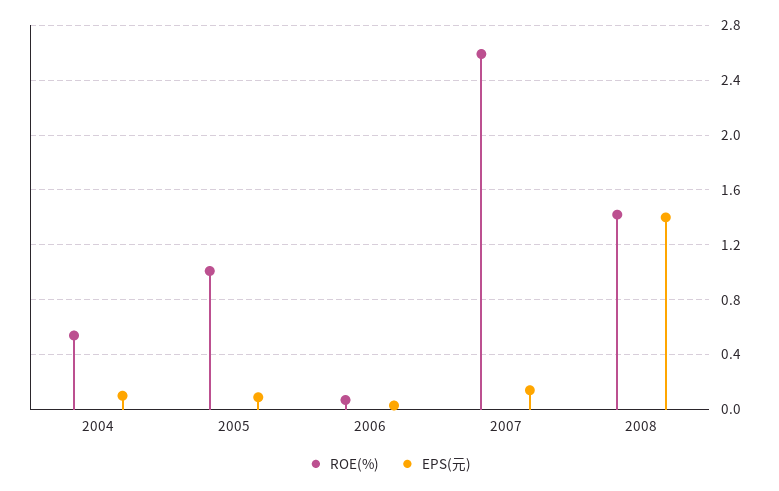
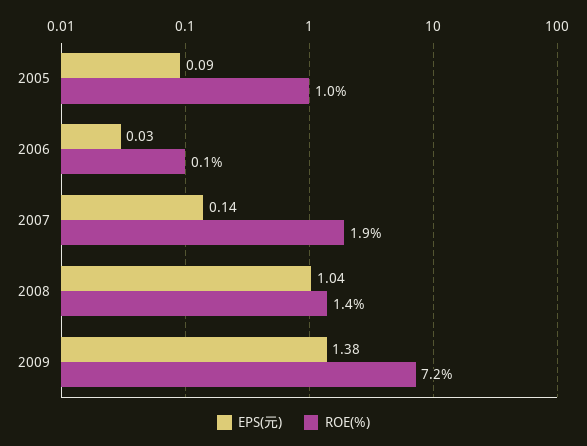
ROE(%), 2004: 0.55 -> none
EPS(元), 2004: 0.1 -> none
ROE(%), 2007: 2.6 -> 1.9
EPS(元), 2008: 1.4 -> 1.04
EPS(元), 2009: none -> 1.38
ROE(%), 2009: none -> 7.2

